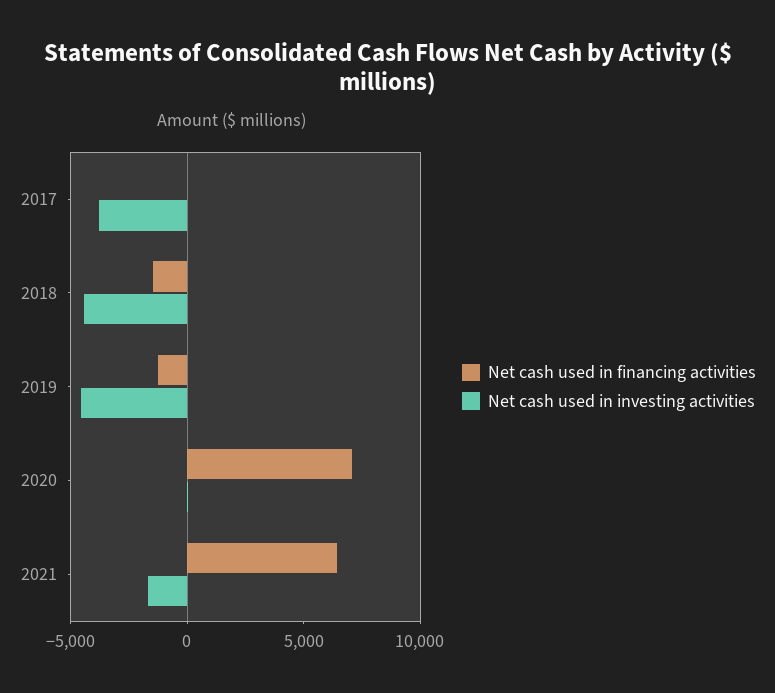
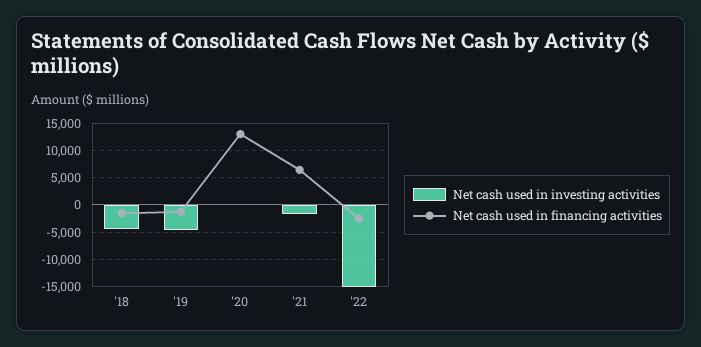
Net cash used in financing activities, 2017: 0 -> none
Net cash used in investing activities, 2017: -4000 -> none
Net cash used in financing activities, 2020: 7000 -> 12500
Net cash used in investing activities, '22: none -> -15000
Net cash used in financing activities, '22: none -> -2500

